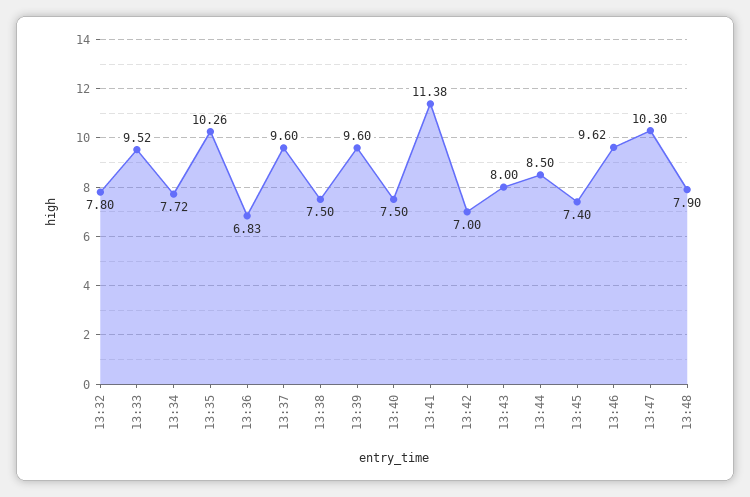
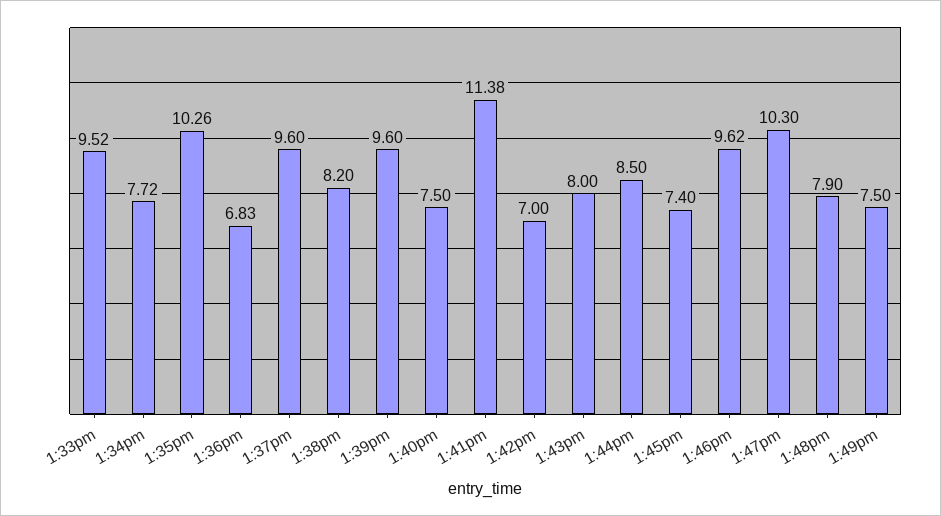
13:32: 7.8 -> none
13:38: 7.5 -> 8.2
1:49pm: none -> 7.5

